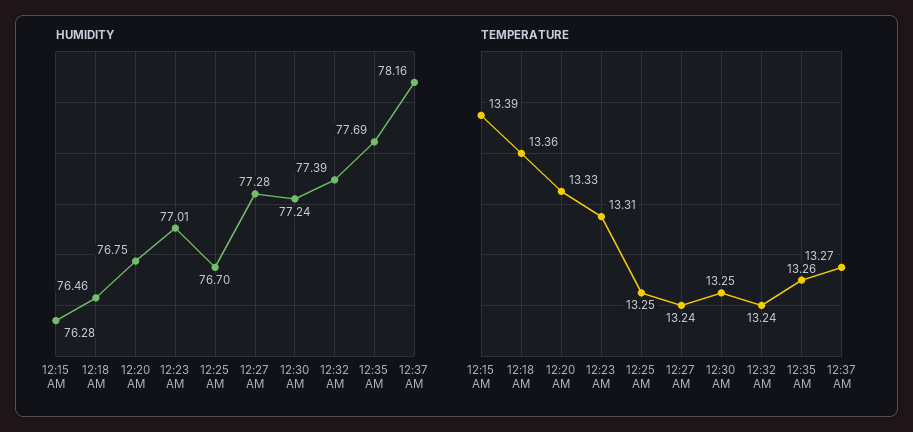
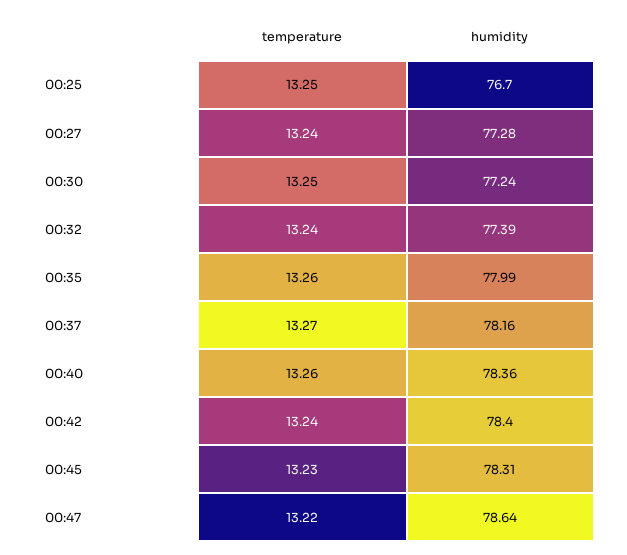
HUMIDITY, 12:15 AM: 76.28 -> none
HUMIDITY, 12:18 AM: 76.46 -> none
HUMIDITY, 12:20 AM: 76.75 -> none
HUMIDITY, 12:23 AM: 77.01 -> none
HUMIDITY, 12:35 AM: 77.69 -> 77.99
TEMPERATURE, 12:15 AM: 13.39 -> none
TEMPERATURE, 12:18 AM: 13.36 -> none
TEMPERATURE, 12:20 AM: 13.33 -> none
TEMPERATURE, 12:23 AM: 13.31 -> none
TEMPERATURE, 00:40: none -> 13.26
HUMIDITY, 00:40: none -> 78.36
TEMPERATURE, 00:42: none -> 13.24
HUMIDITY, 00:42: none -> 78.4
TEMPERATURE, 00:45: none -> 13.23
HUMIDITY, 00:45: none -> 78.31
TEMPERATURE, 00:47: none -> 13.22
HUMIDITY, 00:47: none -> 78.64

